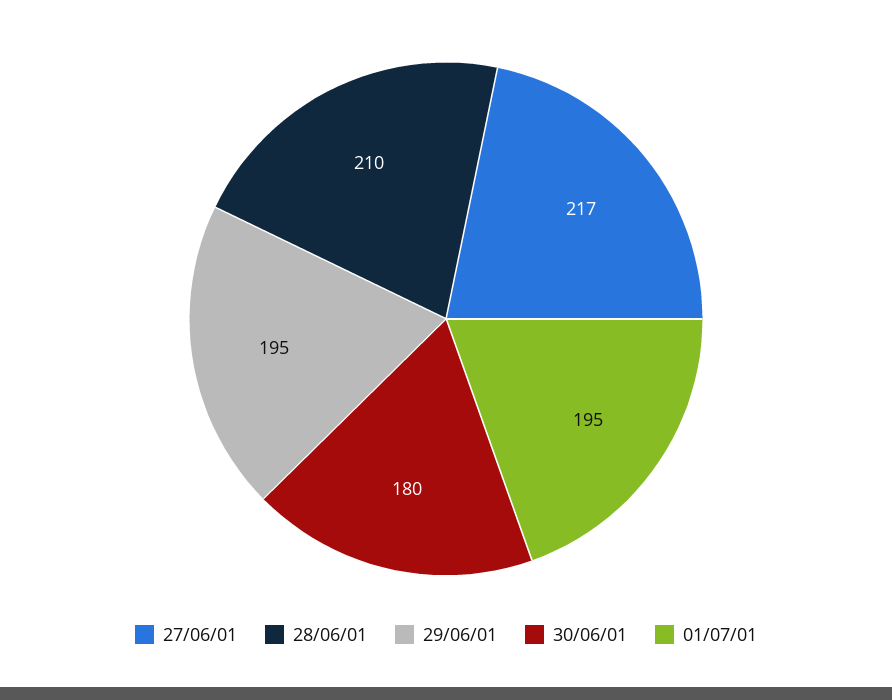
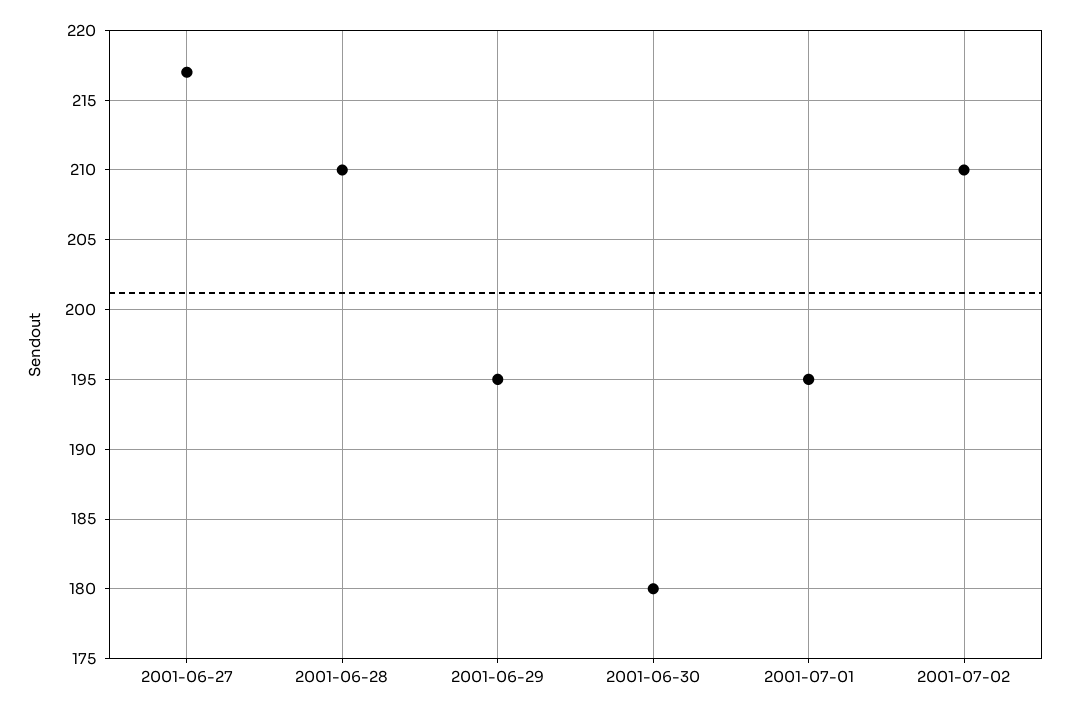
2001-07-02: none -> 210

